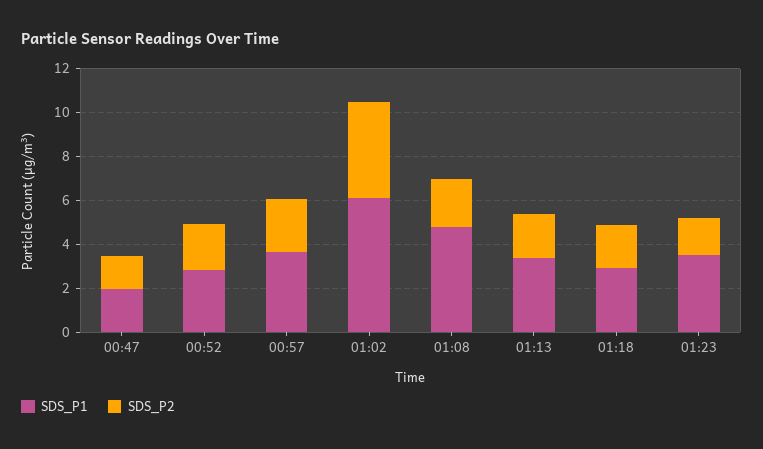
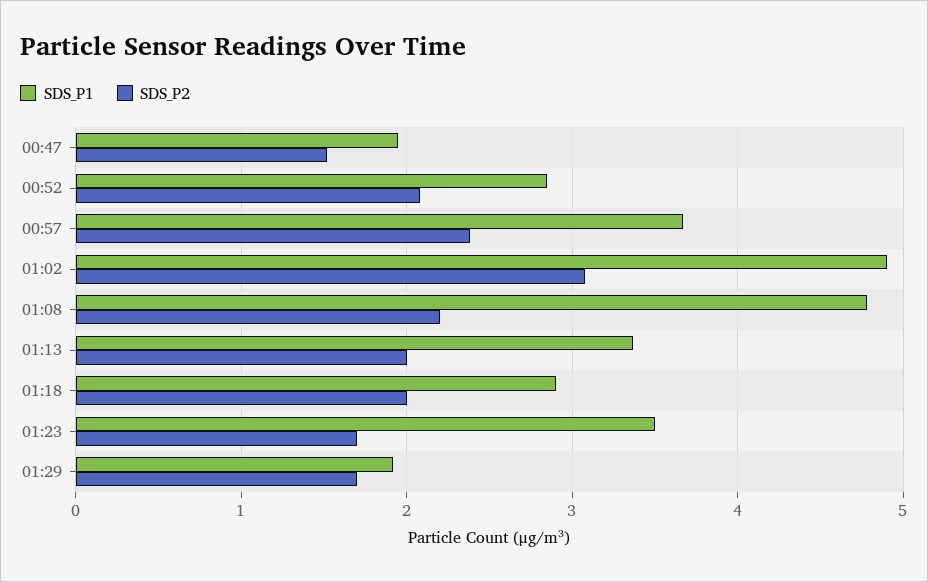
SDS_P1, 01:02: 6 -> 4.9
SDS_P2, 01:02: 4.5 -> 3.1
SDS_P1, 01:29: none -> 1.9
SDS_P2, 01:29: none -> 1.7

